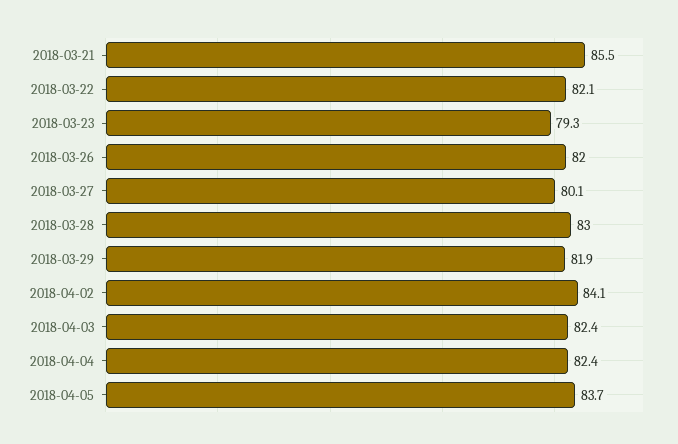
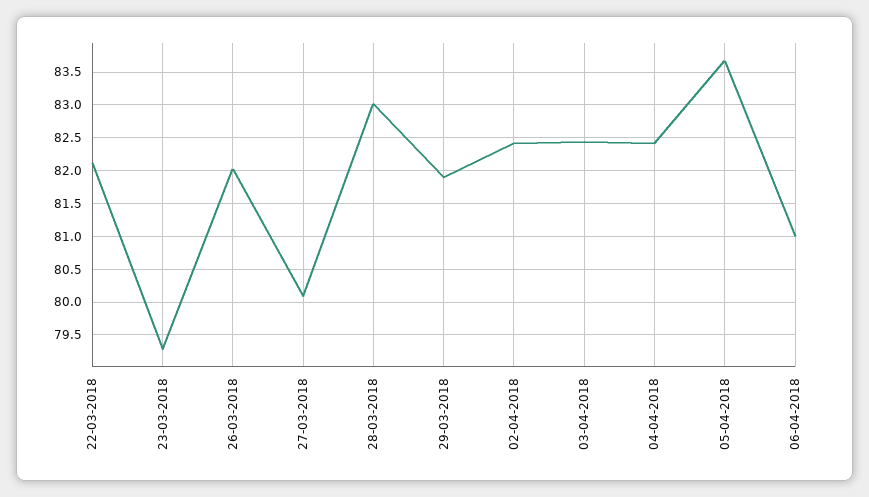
2018-03-21: 85.5 -> none
2018-04-02: 84.1 -> 82.4
06-04-2018: none -> 81

